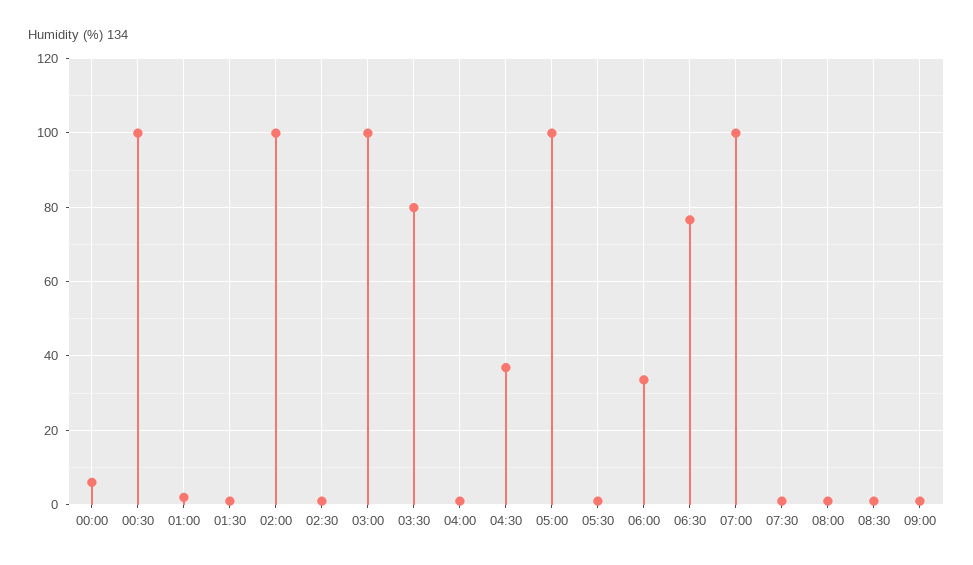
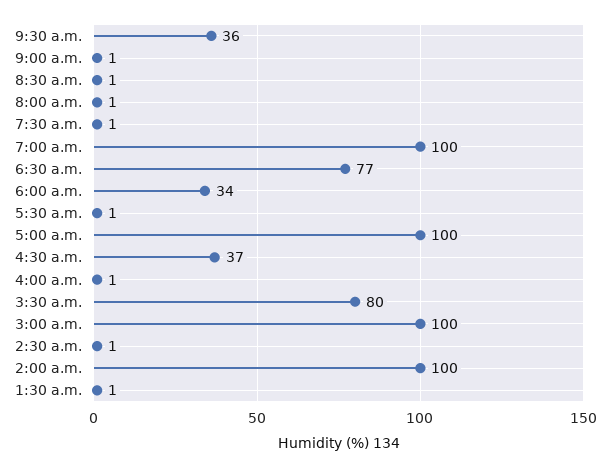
00:00: 6 -> none
00:30: 100 -> none
01:00: 2 -> none
9:30 a.m.: none -> 36

